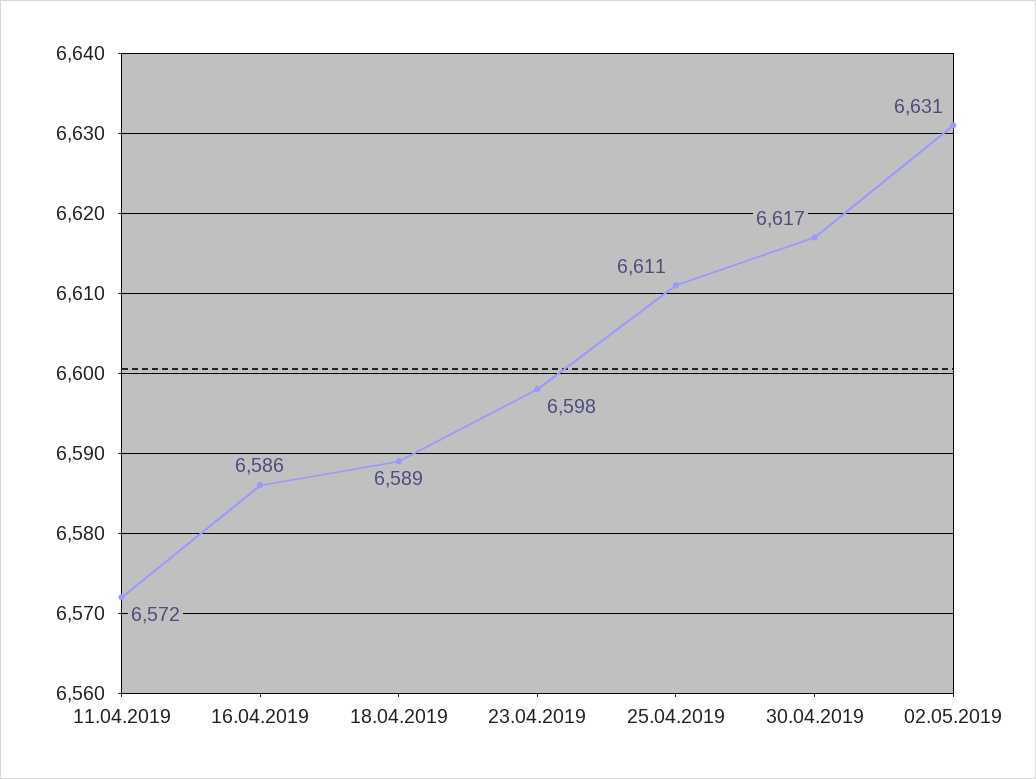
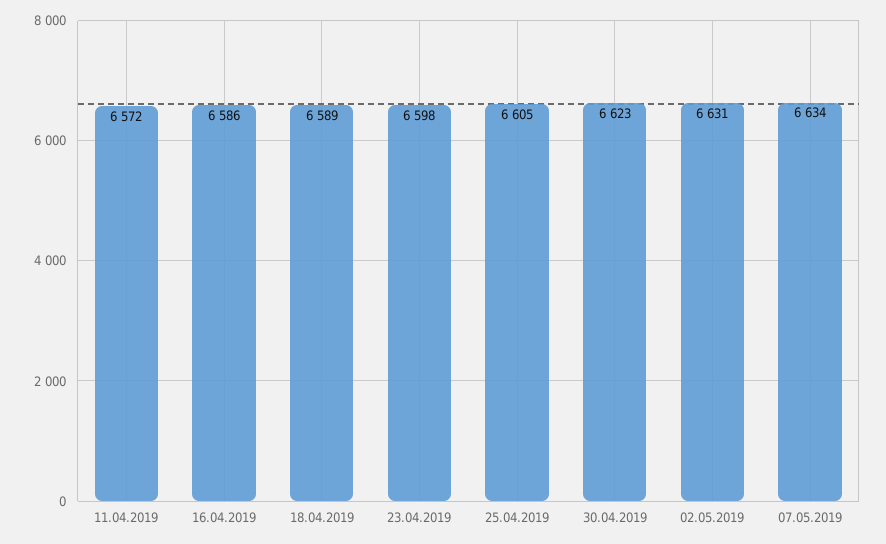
25.04.2019: 6611 -> 6605
30.04.2019: 6617 -> 6623
07.05.2019: none -> 6634

